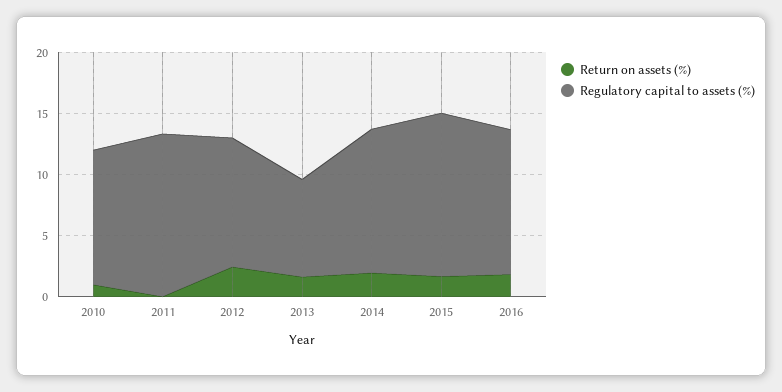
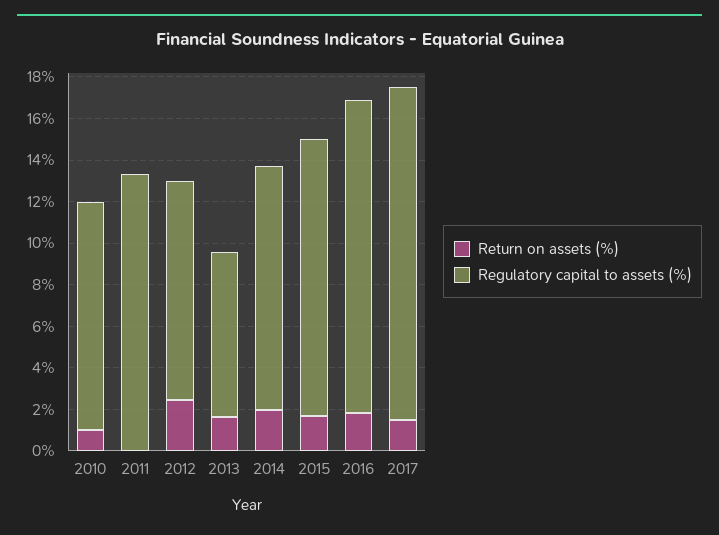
Regulatory capital to assets (%), 2016: 12 -> 15
Return on assets (%), 2017: none -> 1.5
Regulatory capital to assets (%), 2017: none -> 16

